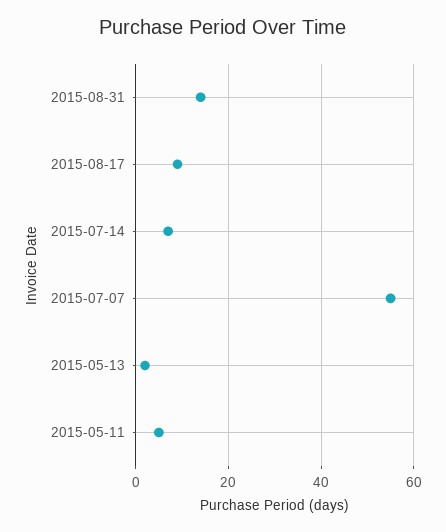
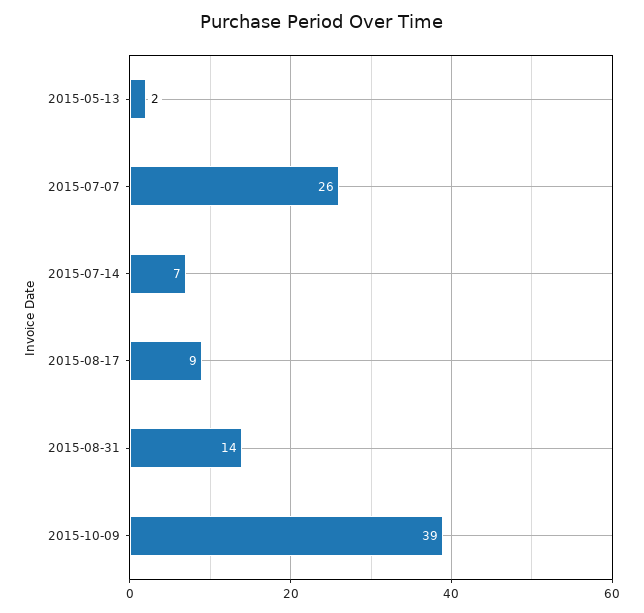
2015-07-07: 55 -> 26
2015-05-11: 5 -> none
2015-10-09: none -> 39

